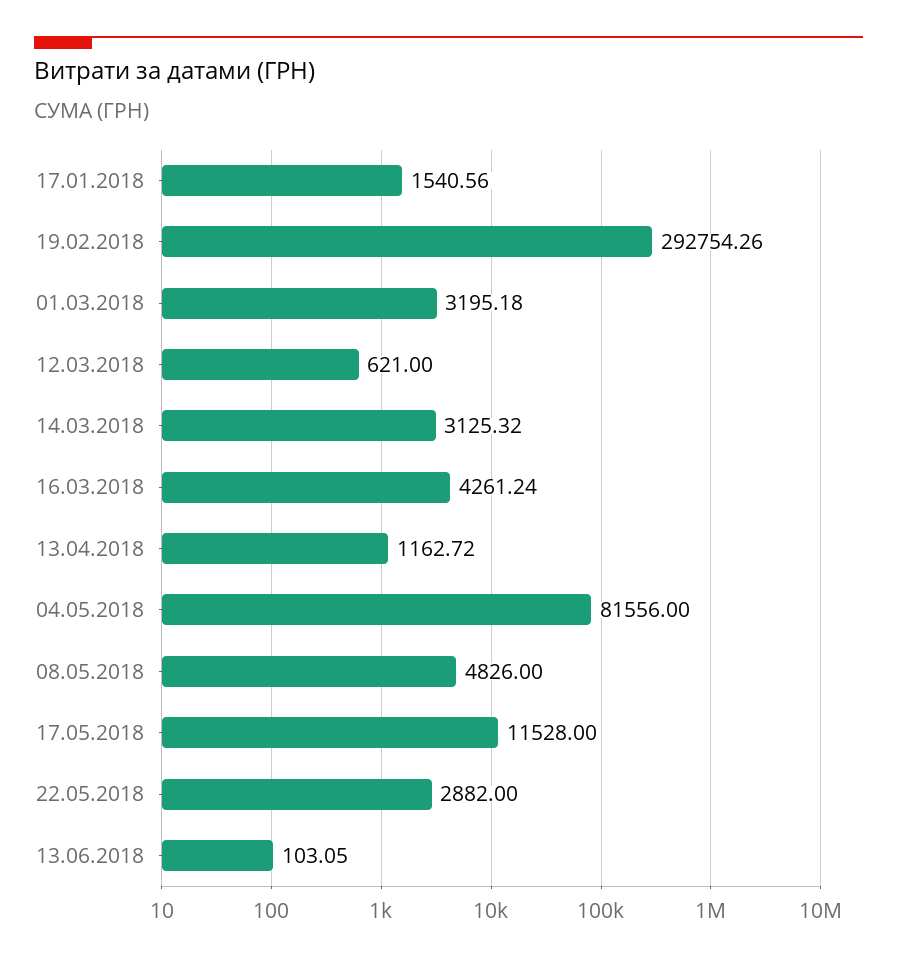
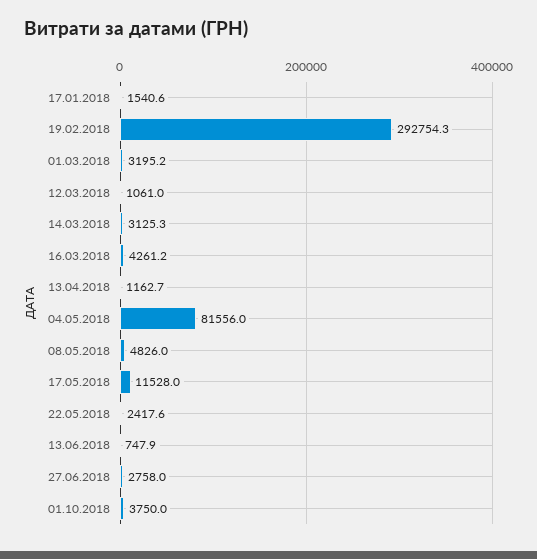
12.03.2018: 621 -> 1061
22.05.2018: 2882 -> 2417.6
13.06.2018: 103.05 -> 747.9
27.06.2018: none -> 2758
01.10.2018: none -> 3750

